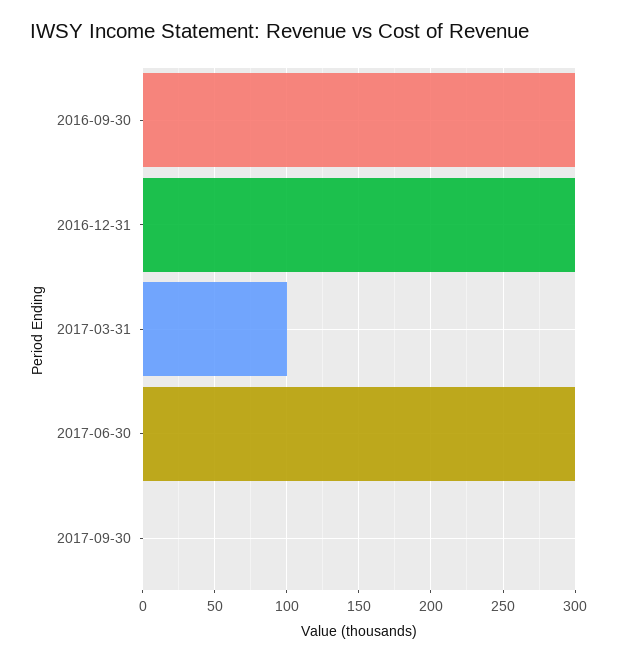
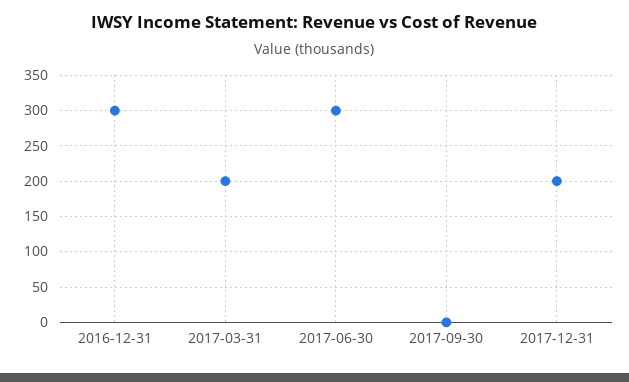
2016-09-30: 300 -> none
2017-03-31: 100 -> 200
2017-12-31: none -> 200

